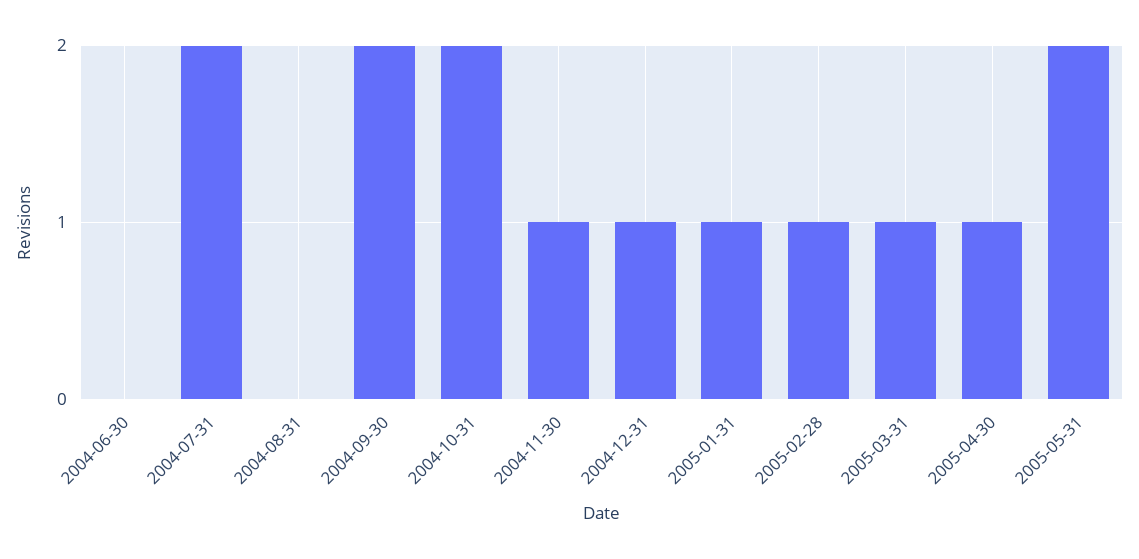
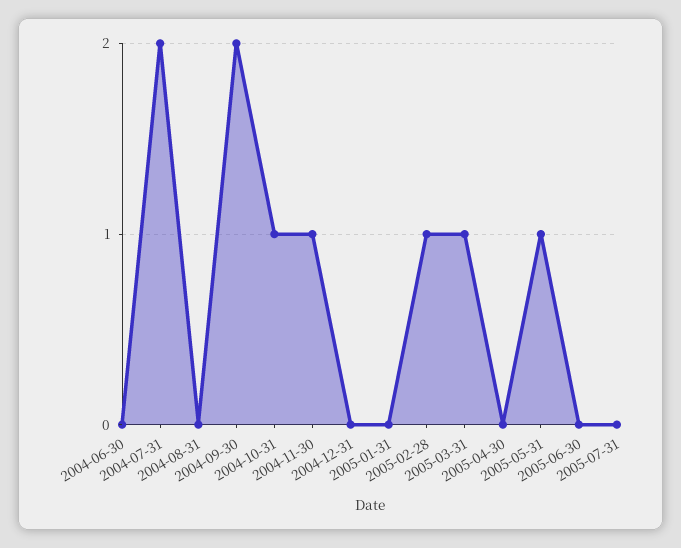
2004-10-31: 2 -> 1
2004-12-31: 1 -> 0
2005-01-31: 1 -> 0
2005-04-30: 1 -> 0
2005-05-31: 2 -> 1
2005-06-30: none -> 0
2005-07-31: none -> 0

